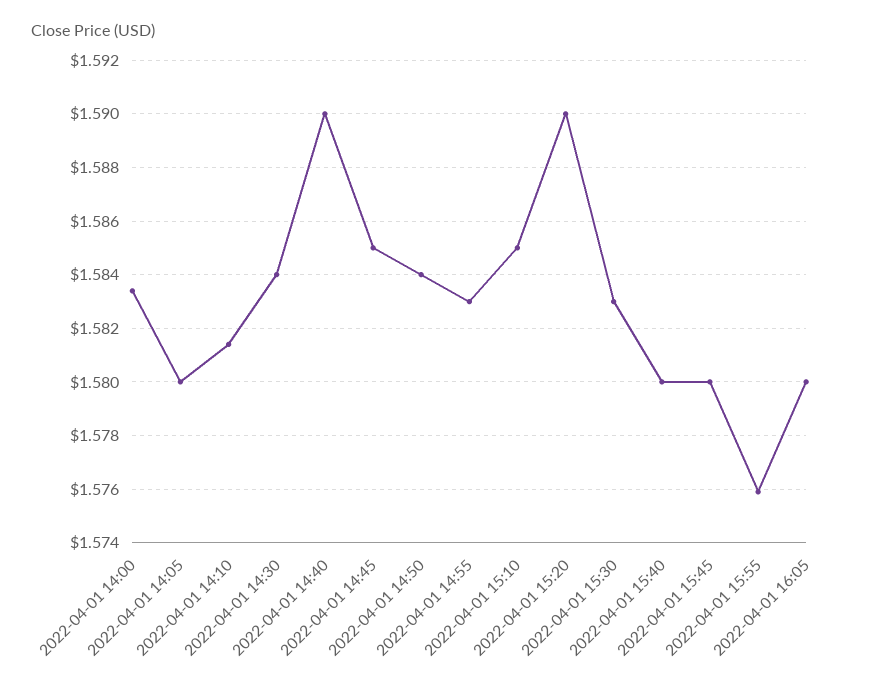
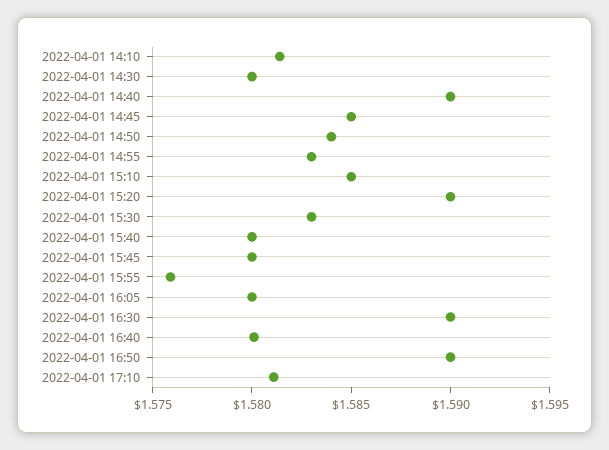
2022-04-01 14:00: 1.5835 -> none
2022-04-01 14:05: 1.58 -> none
2022-04-01 14:30: 1.584 -> 1.58
2022-04-01 16:30: none -> 1.59
2022-04-01 16:40: none -> 1.58
2022-04-01 16:50: none -> 1.59
2022-04-01 17:10: none -> 1.581

